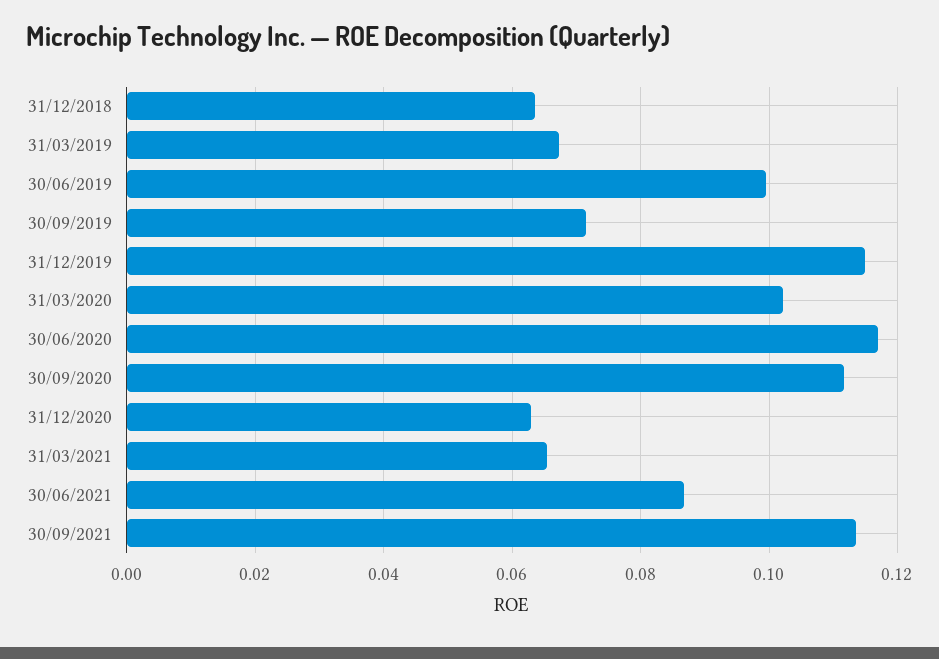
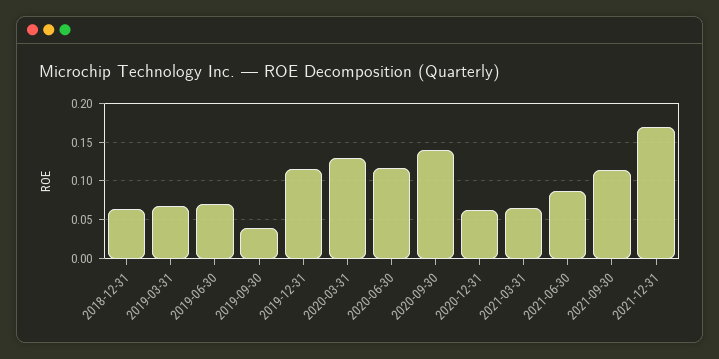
30/06/2019: 0.1 -> 0.07
30/09/2019: 0.072 -> 0.04
31/03/2020: 0.102 -> 0.13
30/09/2020: 0.112 -> 0.14
2021-12-31: none -> 0.17

